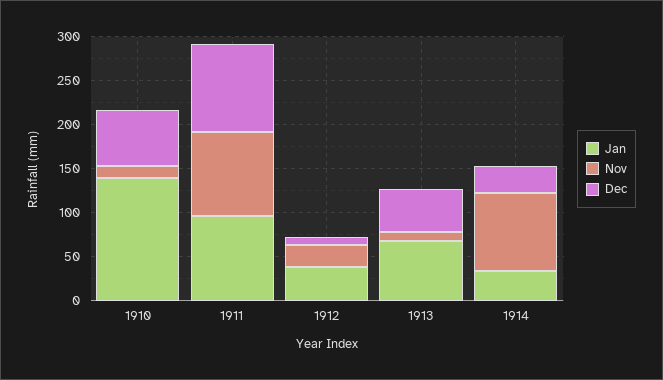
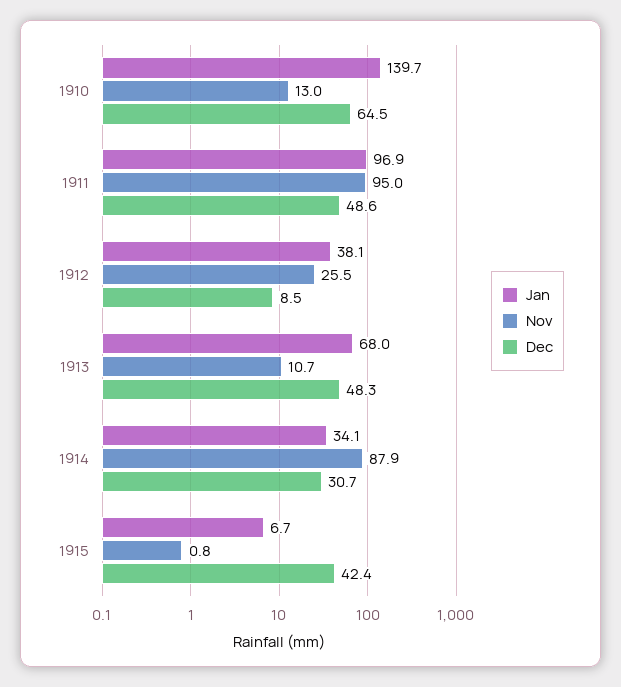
Dec, 1911: 100 -> 48.6
Jan, 1915: none -> 6.7
Nov, 1915: none -> 0.8
Dec, 1915: none -> 42.4

